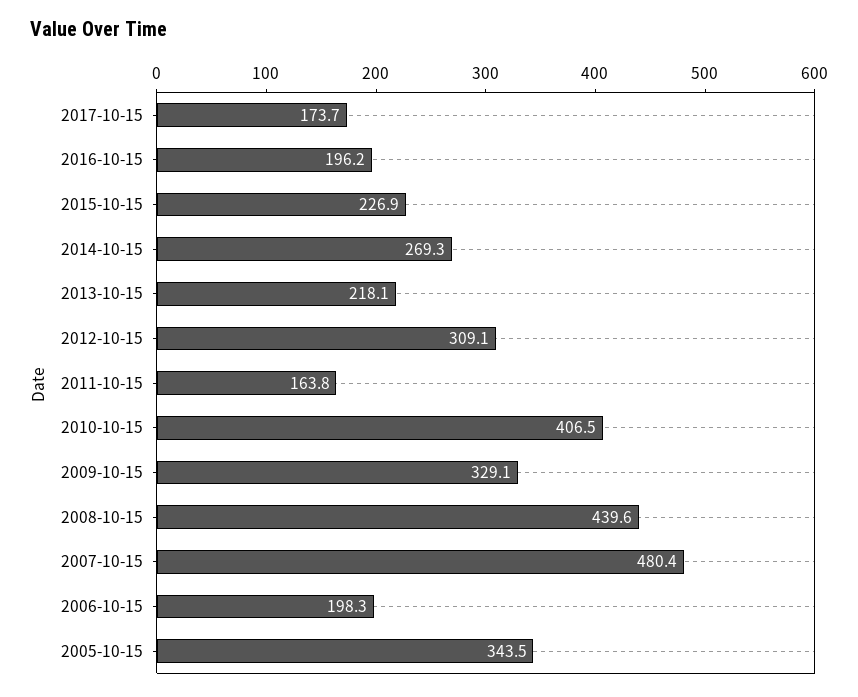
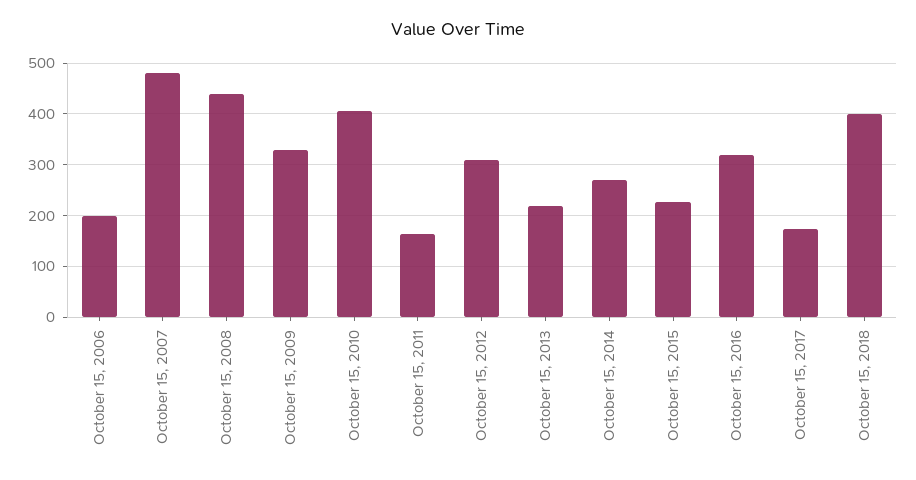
2016-10-15: 196.2 -> 320
2005-10-15: 343.5 -> none
October 15, 2018: none -> 400

